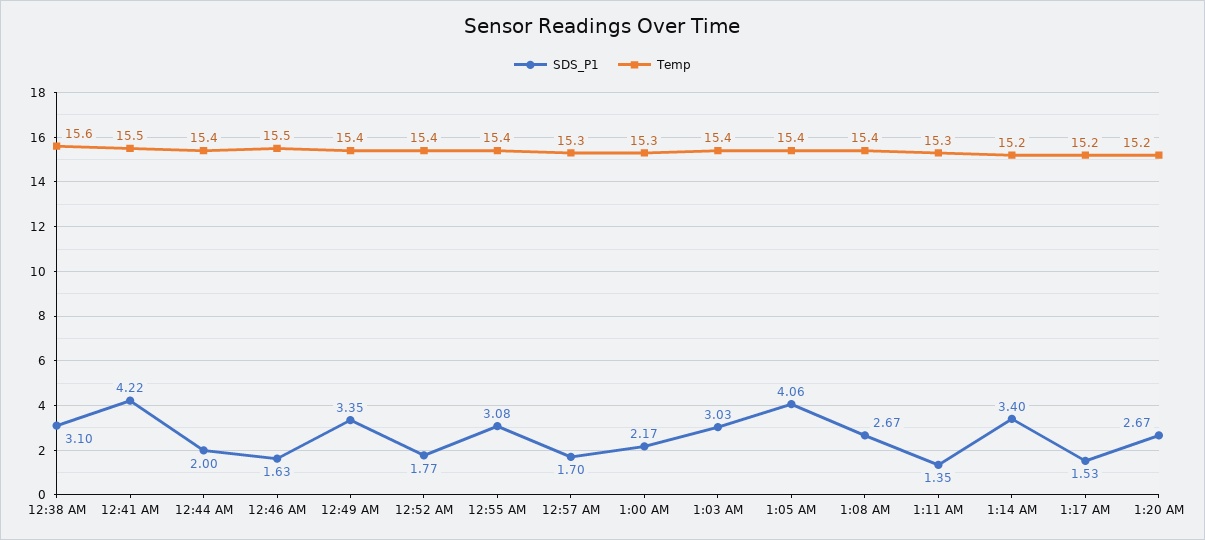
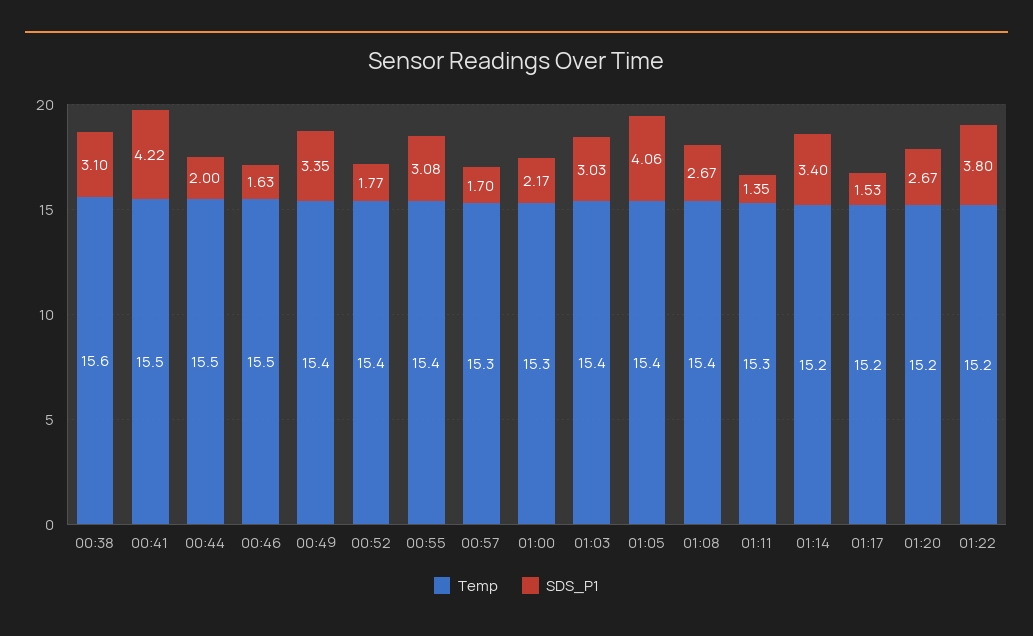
Temp, 12:44 AM: 15.4 -> 15.5
Temp, 01:22: none -> 15.2
SDS_P1, 01:22: none -> 3.8

